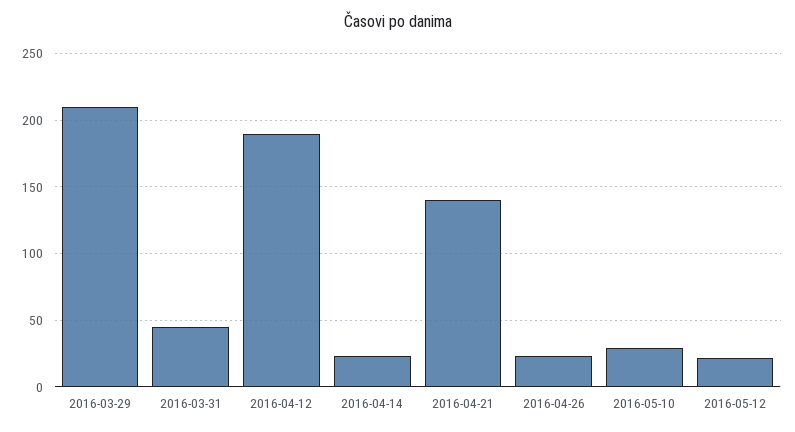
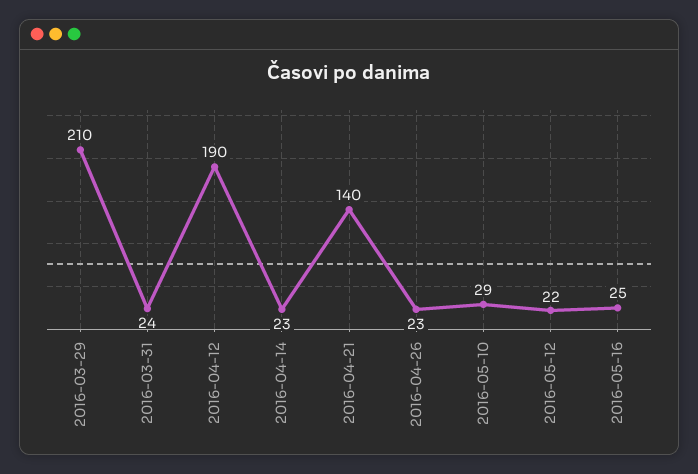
2016-03-31: 45 -> 24
2016-05-16: none -> 25

